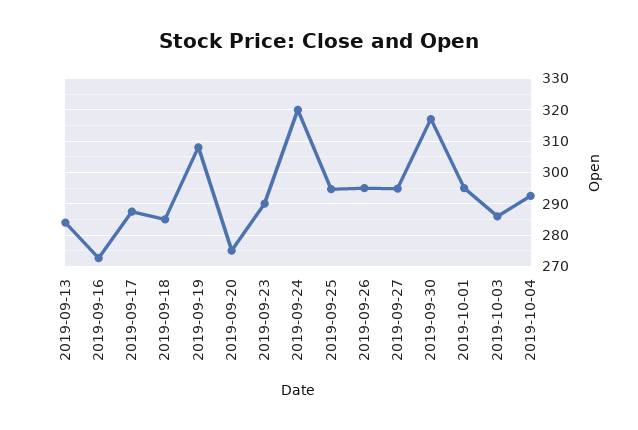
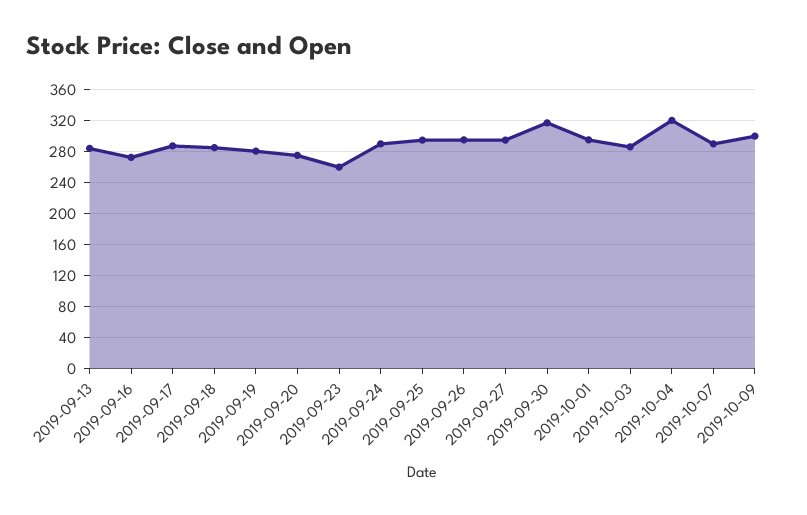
2019-09-19: 308 -> 280
2019-09-23: 290 -> 260
2019-09-24: 320 -> 290
2019-10-04: 292 -> 320
2019-10-07: none -> 290
2019-10-09: none -> 300

